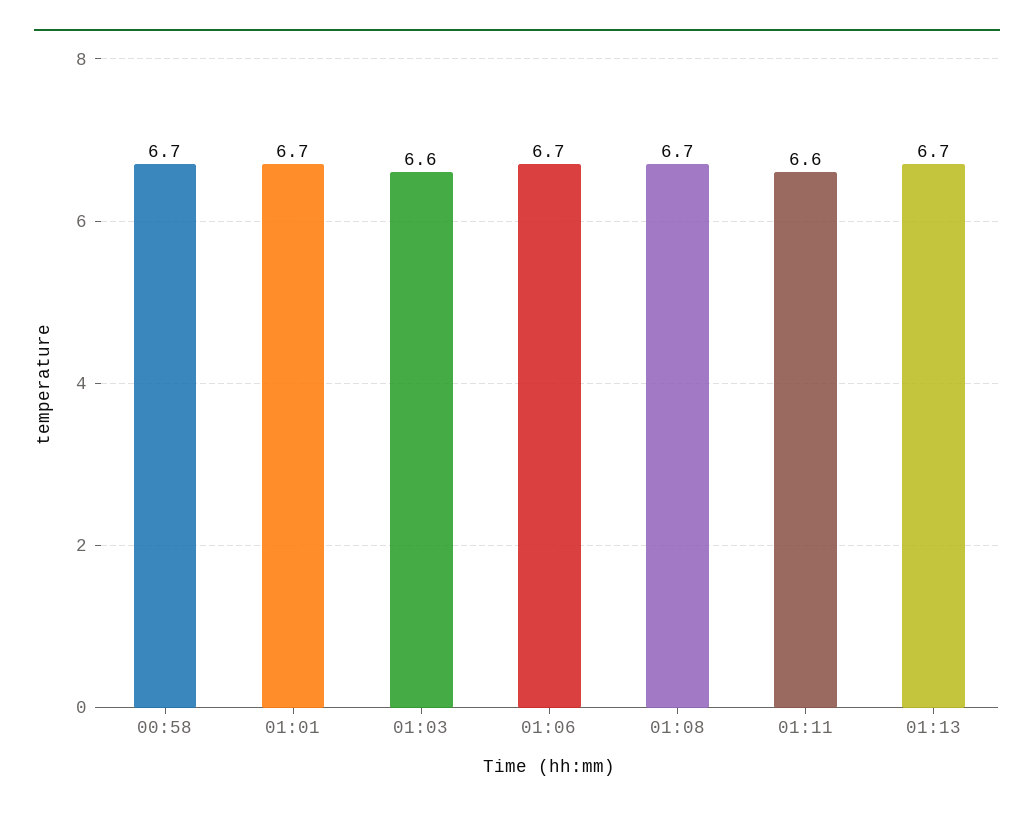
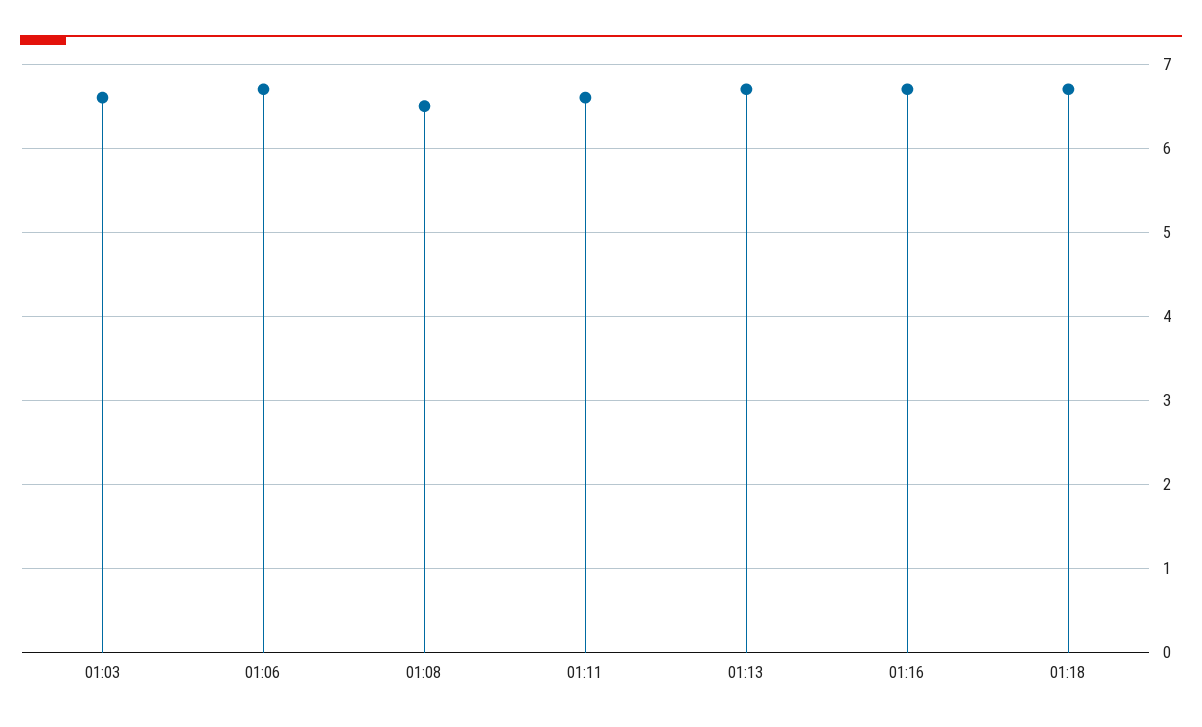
00:58: 6.7 -> none
01:01: 6.7 -> none
01:08: 6.7 -> 6.5
01:16: none -> 6.7
01:18: none -> 6.7

